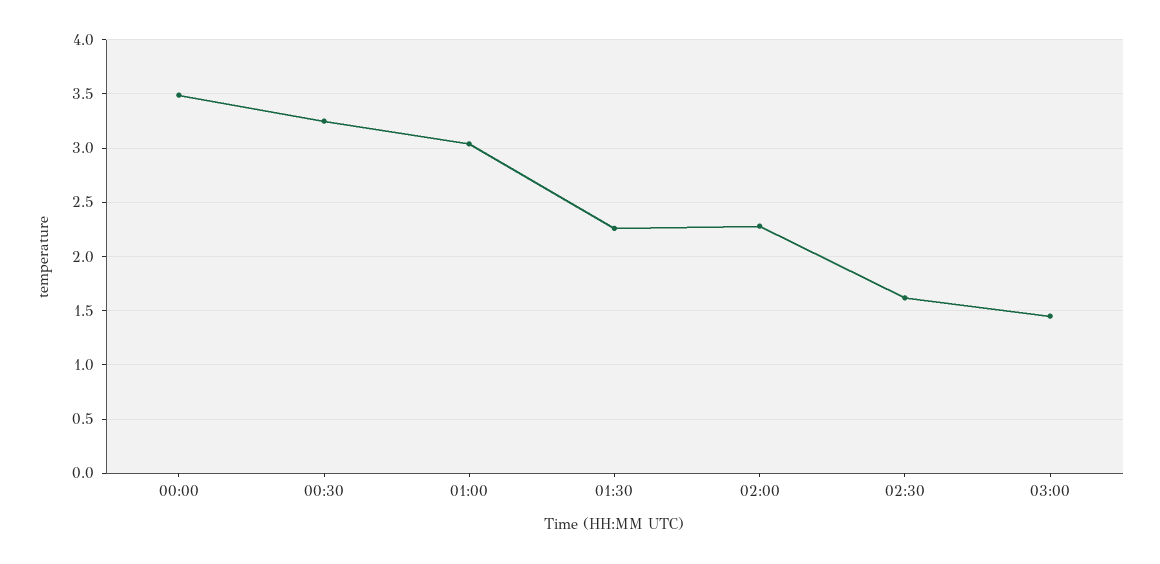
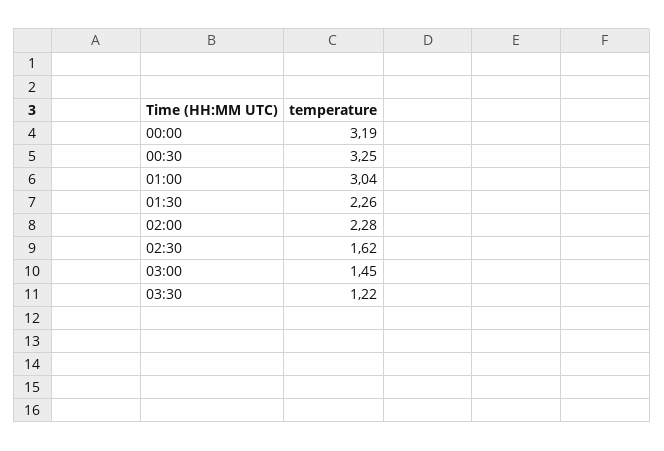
00:00: 3.5 -> 3.19
03:30: none -> 1.22

